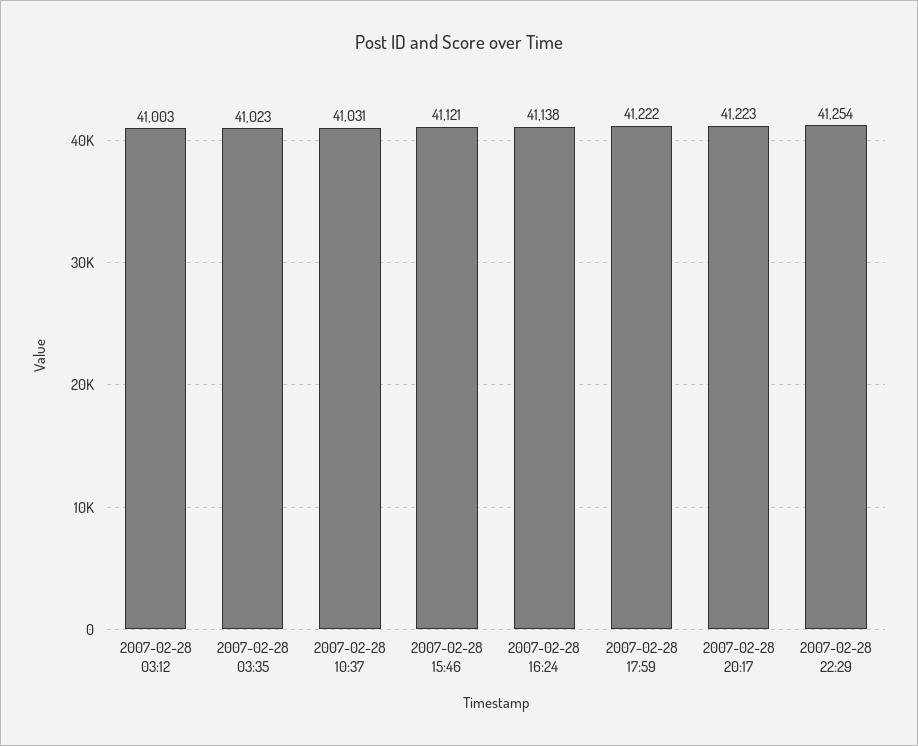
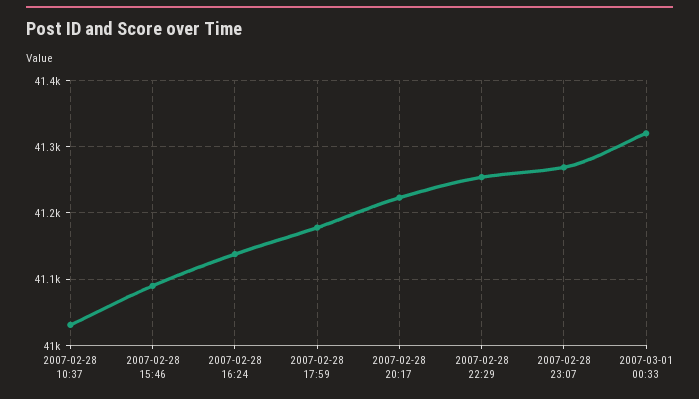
2007-02-28 03:12: 41003 -> none
2007-02-28 03:35: 41023 -> none
2007-02-28 15:46: 41121 -> 41090
2007-02-28 17:59: 41222 -> 41180
2007-02-28 23:07: none -> 41270
2007-03-01 00:33: none -> 41320

